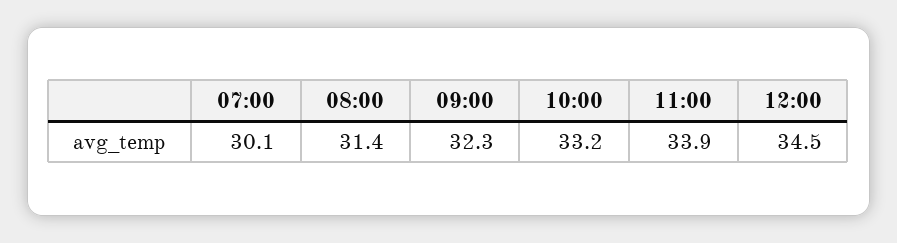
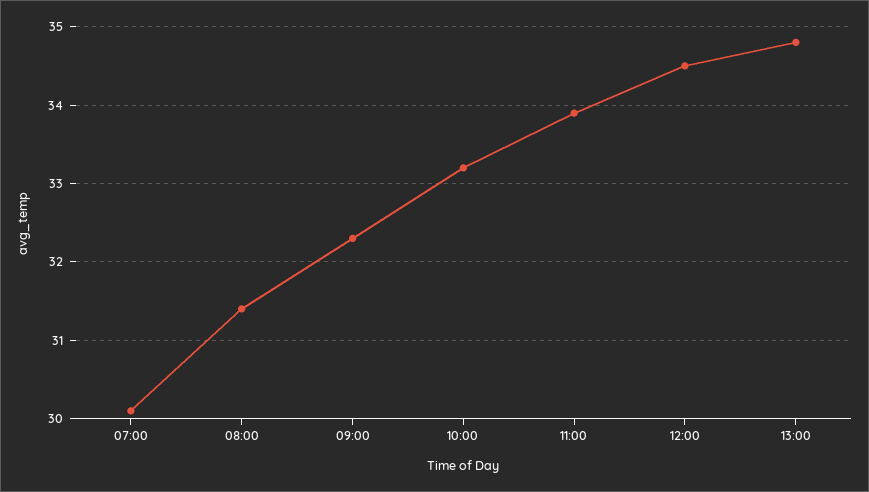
13:00: none -> 34.8

